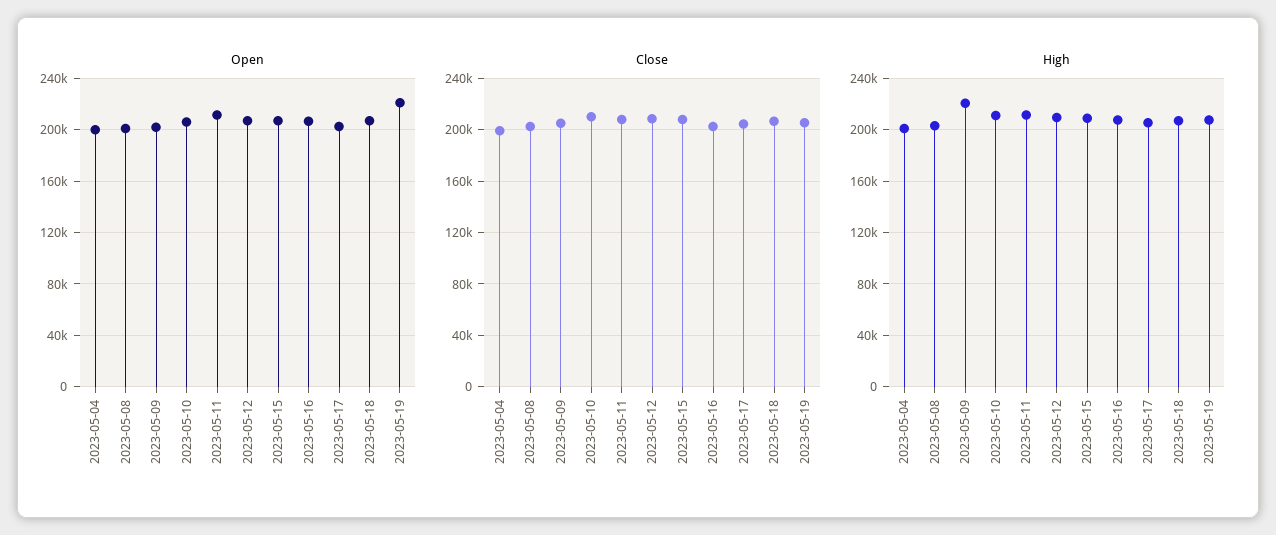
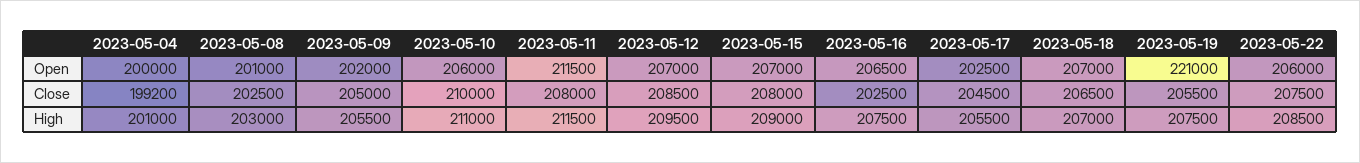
High, 2023-05-09: 220000 -> 205500
Open, 2023-05-22: none -> 206000
Close, 2023-05-22: none -> 207500
High, 2023-05-22: none -> 208500

